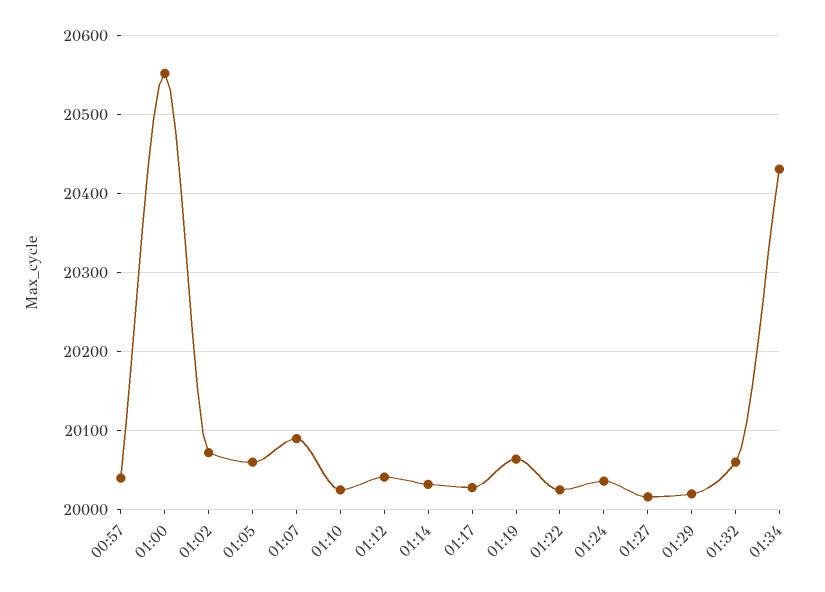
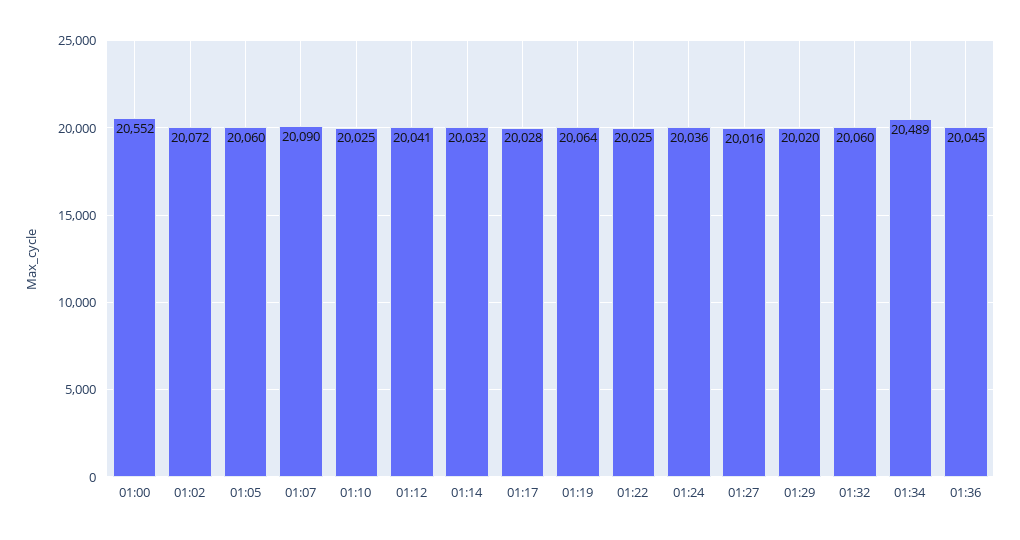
00:57: 20040 -> none
01:34: 20430 -> 20489
01:36: none -> 20045

